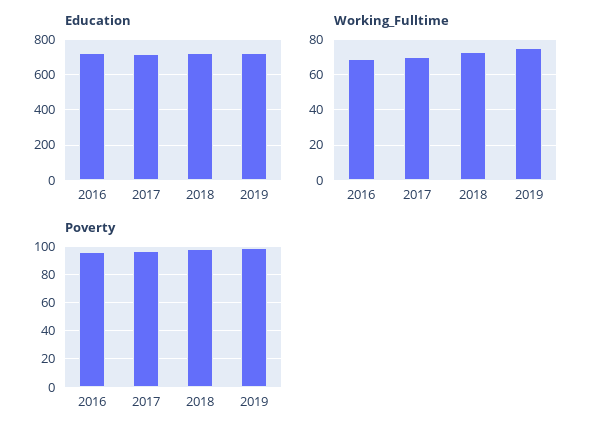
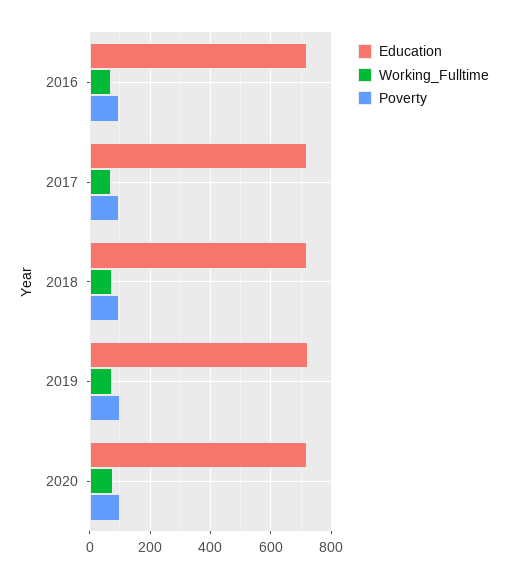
Education, 2020: none -> 720
Working_Fulltime, 2020: none -> 80
Poverty, 2020: none -> 100

